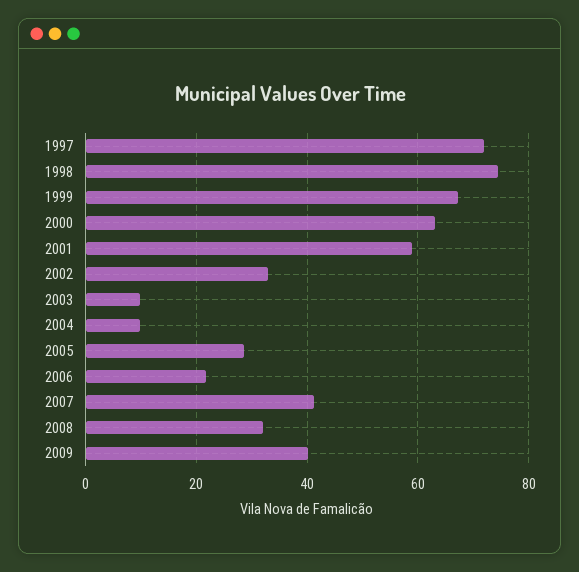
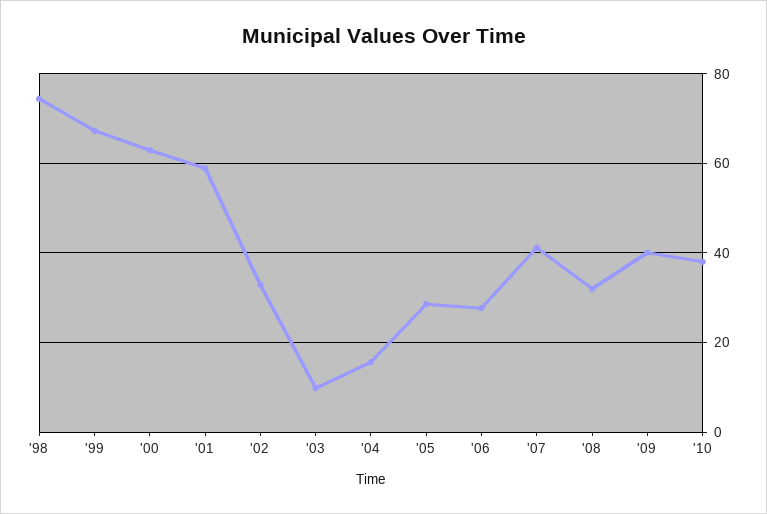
1997: 72 -> none
2004: 10 -> 16
2006: 22 -> 28
'10: none -> 38

